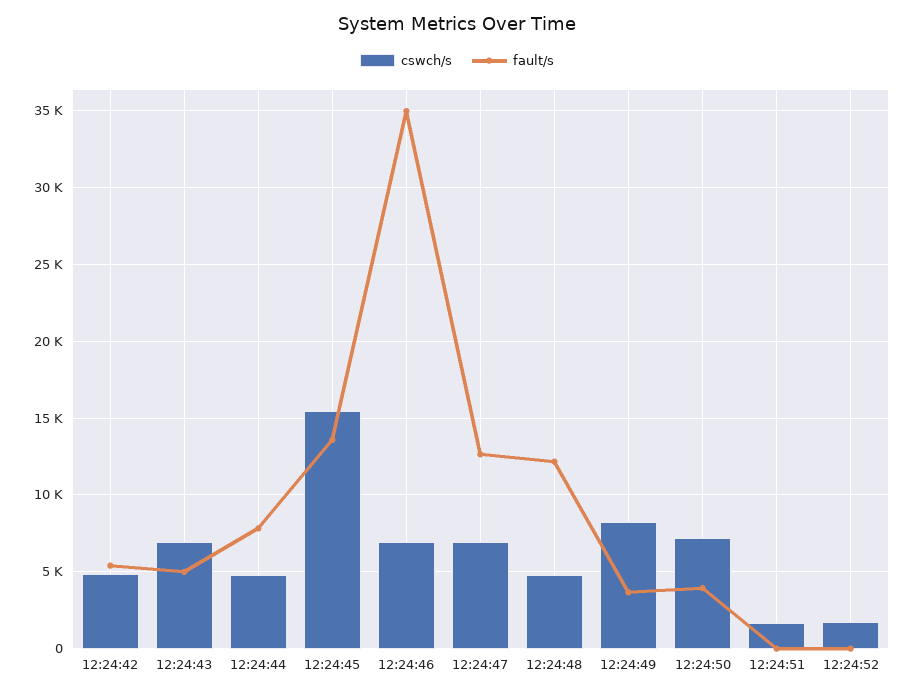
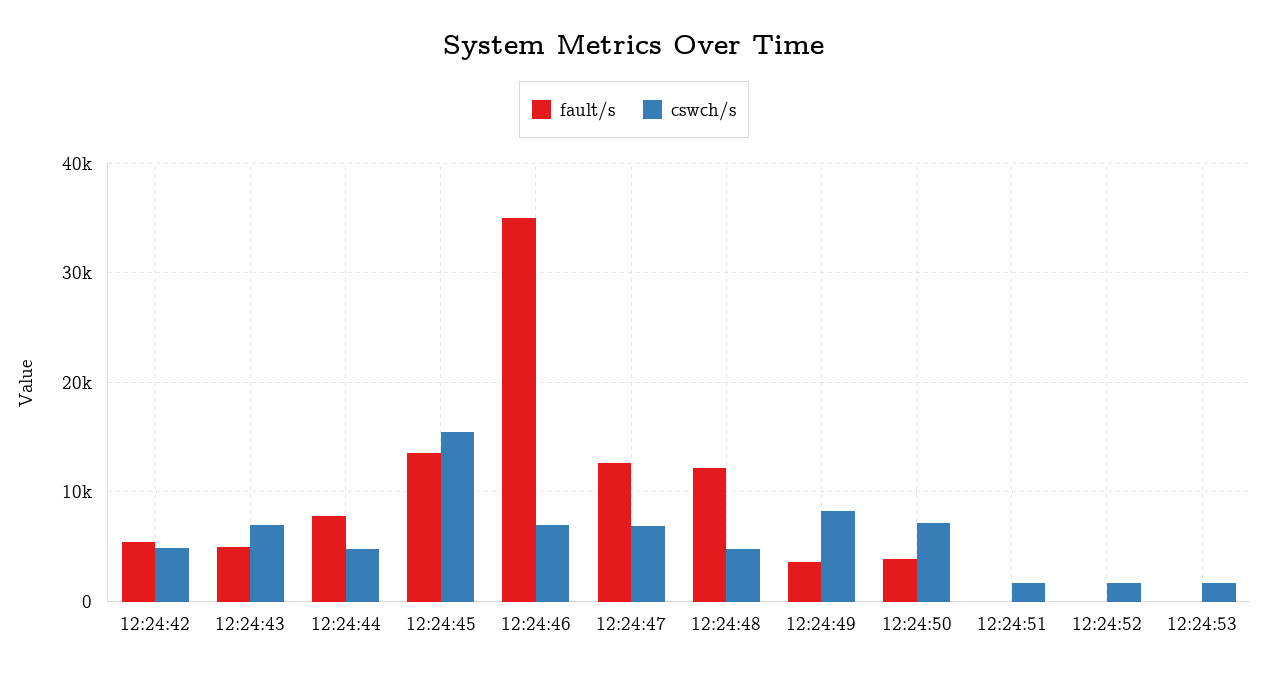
fault/s, 12:24:53: none -> 0
cswch/s, 12:24:53: none -> 2000

